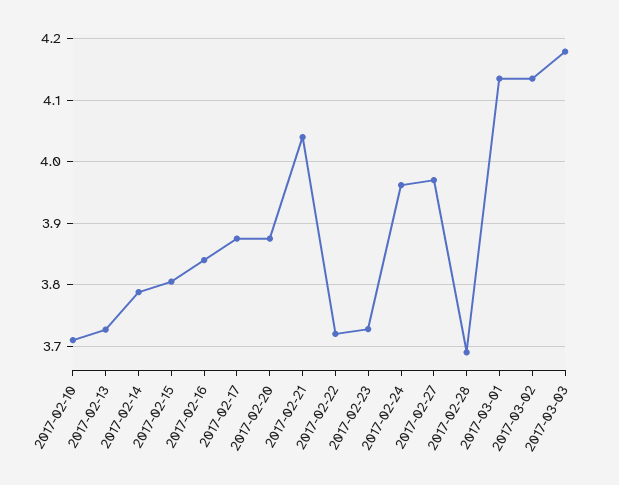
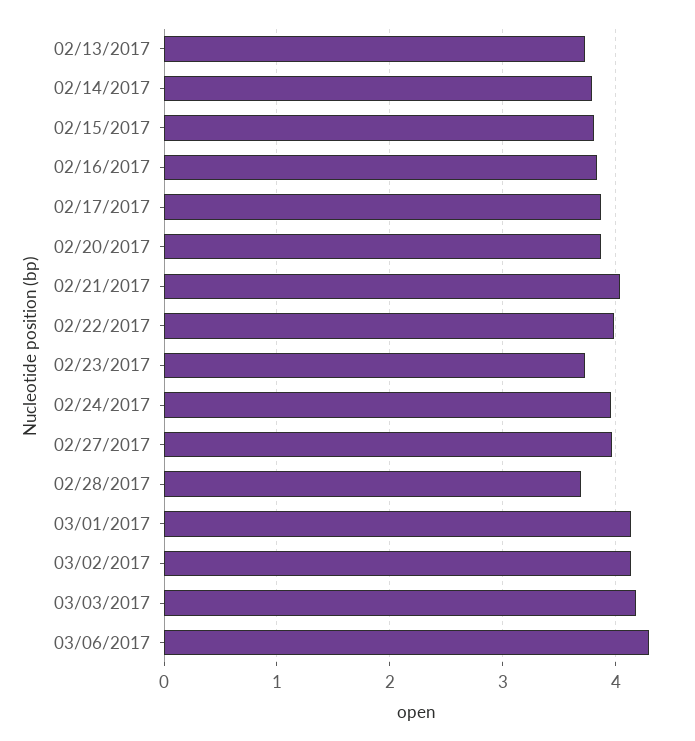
2017-02-10: 3.71 -> none
2017-02-22: 3.72 -> 4
03/06/2017: none -> 4.3

